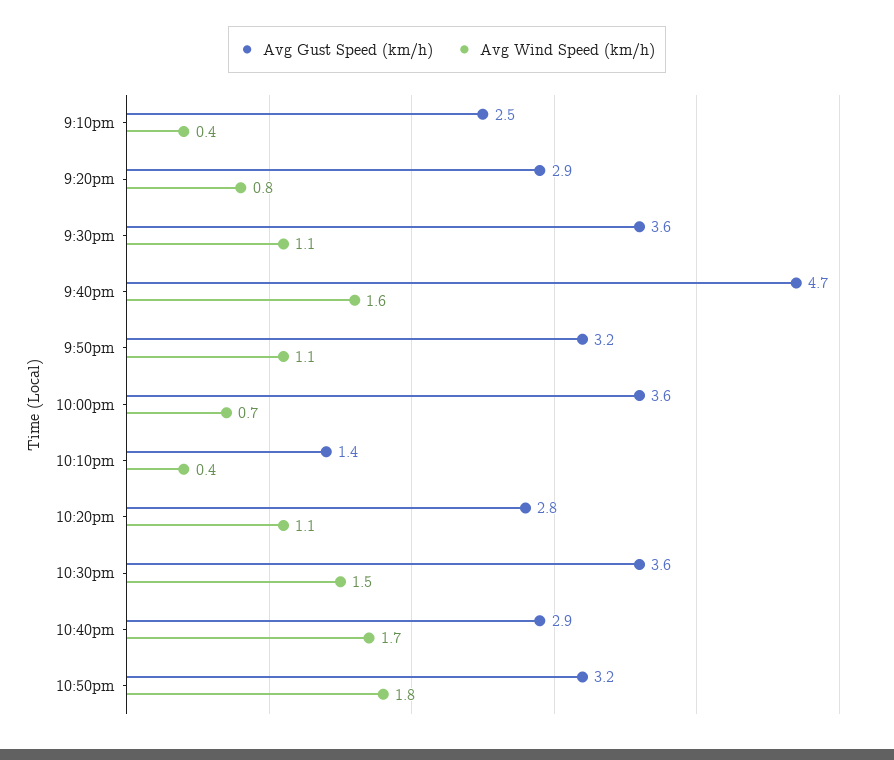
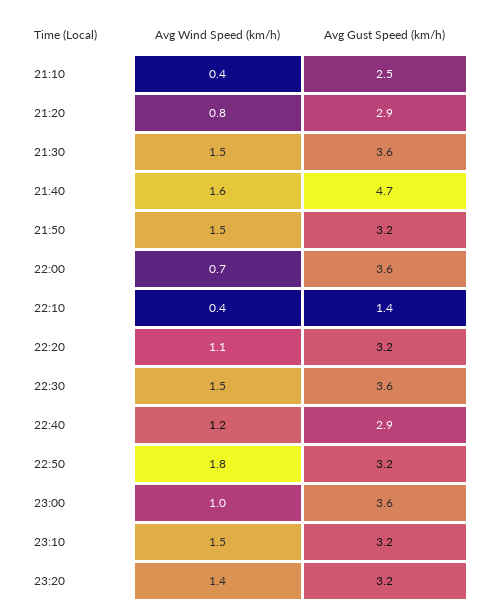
Avg Wind Speed (km/h), 9:30pm: 1.1 -> 1.5
Avg Wind Speed (km/h), 9:50pm: 1.1 -> 1.5
Avg Gust Speed (km/h), 10:20pm: 2.8 -> 3.2
Avg Wind Speed (km/h), 10:40pm: 1.7 -> 1.2
Avg Wind Speed (km/h), 23:00: none -> 1
Avg Gust Speed (km/h), 23:00: none -> 3.6
Avg Wind Speed (km/h), 23:10: none -> 1.5
Avg Gust Speed (km/h), 23:10: none -> 3.2
Avg Wind Speed (km/h), 23:20: none -> 1.4
Avg Gust Speed (km/h), 23:20: none -> 3.2

